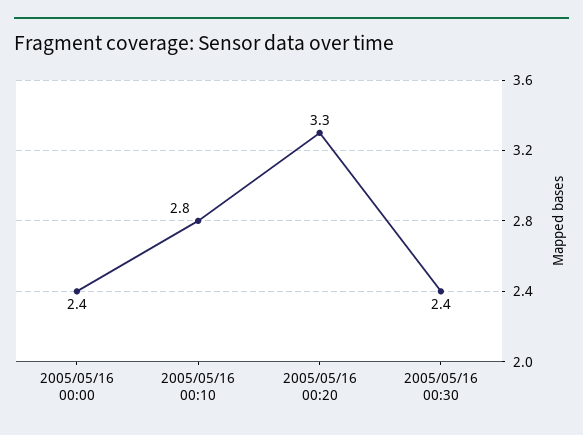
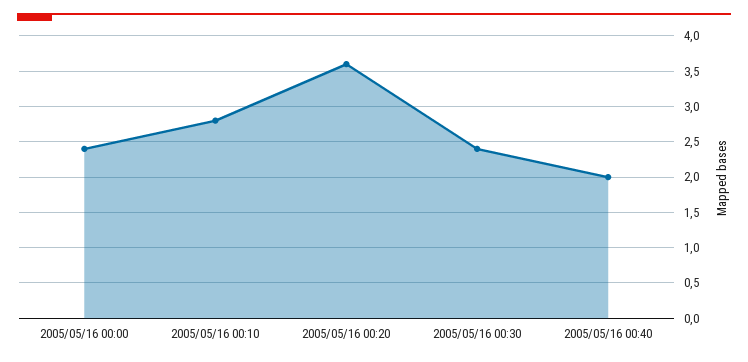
2005/05/16 00:20: 3.3 -> 3.6
2005/05/16 00:40: none -> 2

